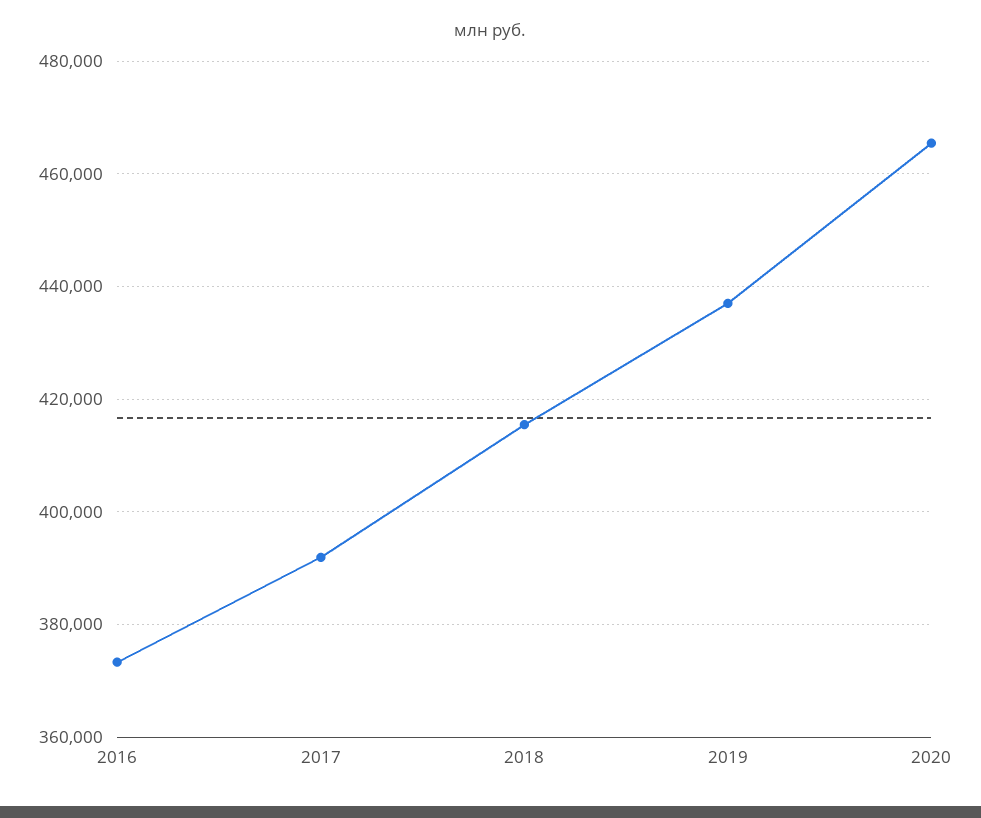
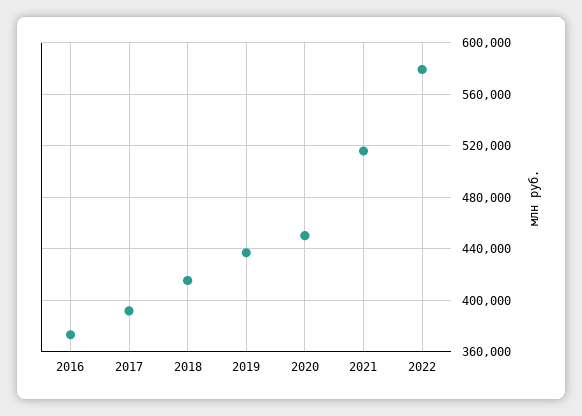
2020: 466000 -> 450000
2021: none -> 515000
2022: none -> 580000

